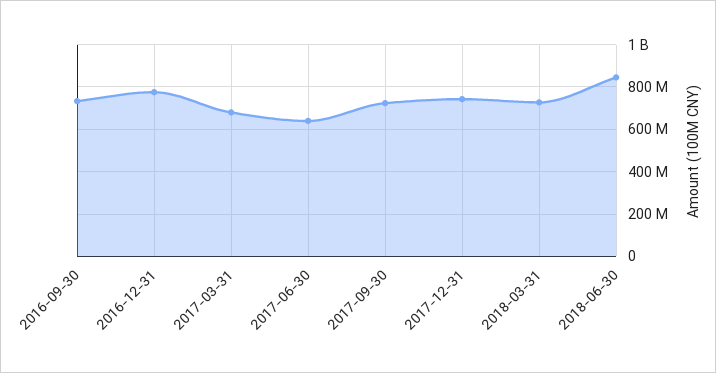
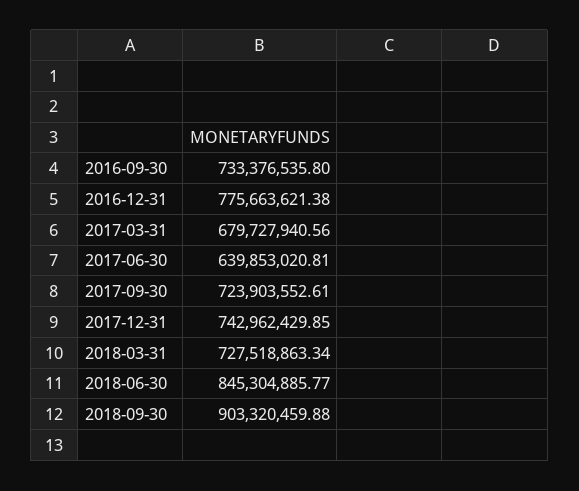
2018-09-30: none -> 903320459.88

